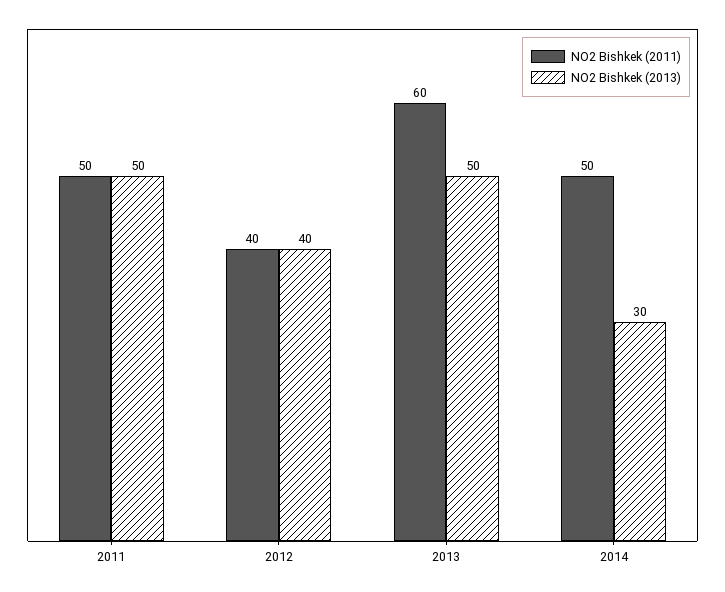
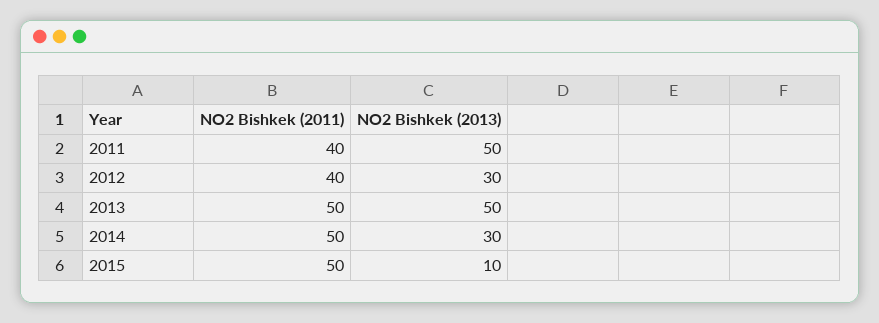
NO2 Bishkek (2011), 2011: 50 -> 40
NO2 Bishkek (2013), 2012: 40 -> 30
NO2 Bishkek (2011), 2013: 60 -> 50
NO2 Bishkek (2011), 2015: none -> 50
NO2 Bishkek (2013), 2015: none -> 10

